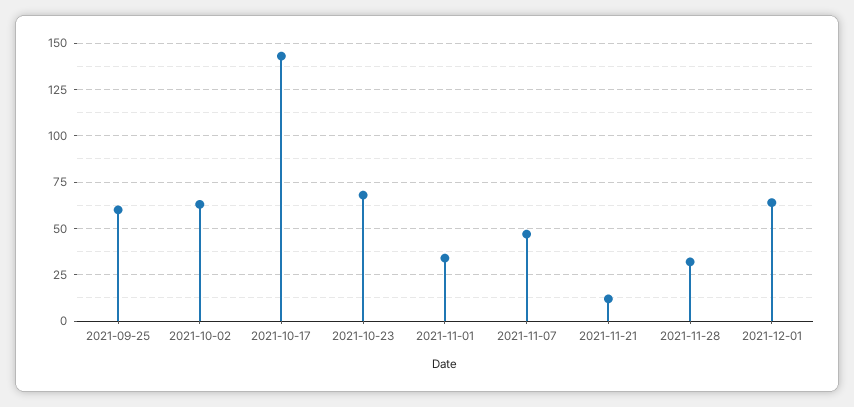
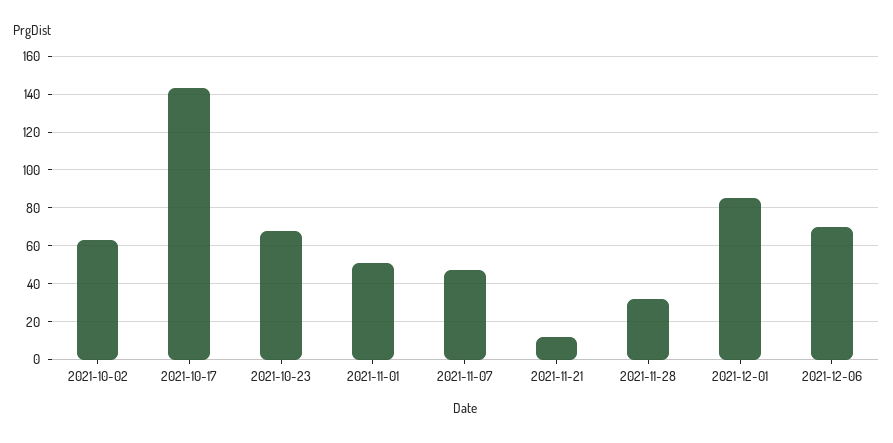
2021-09-25: 60 -> none
2021-11-01: 35 -> 50
2021-12-01: 65 -> 85
2021-12-06: none -> 70

